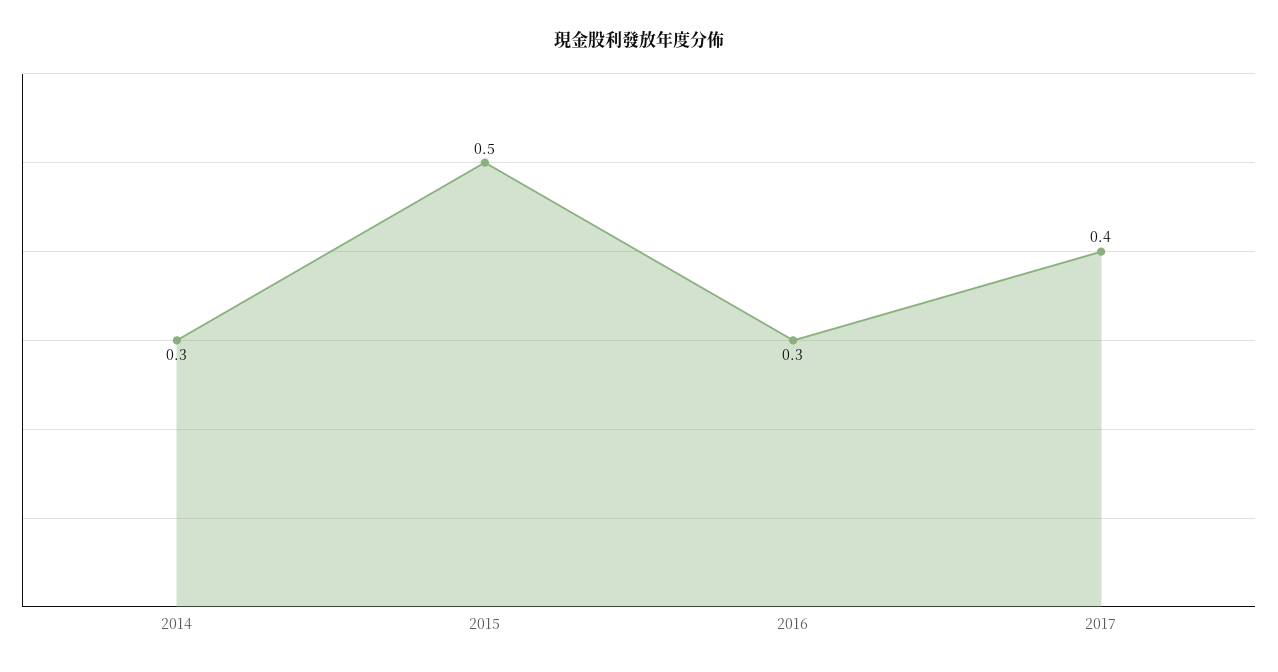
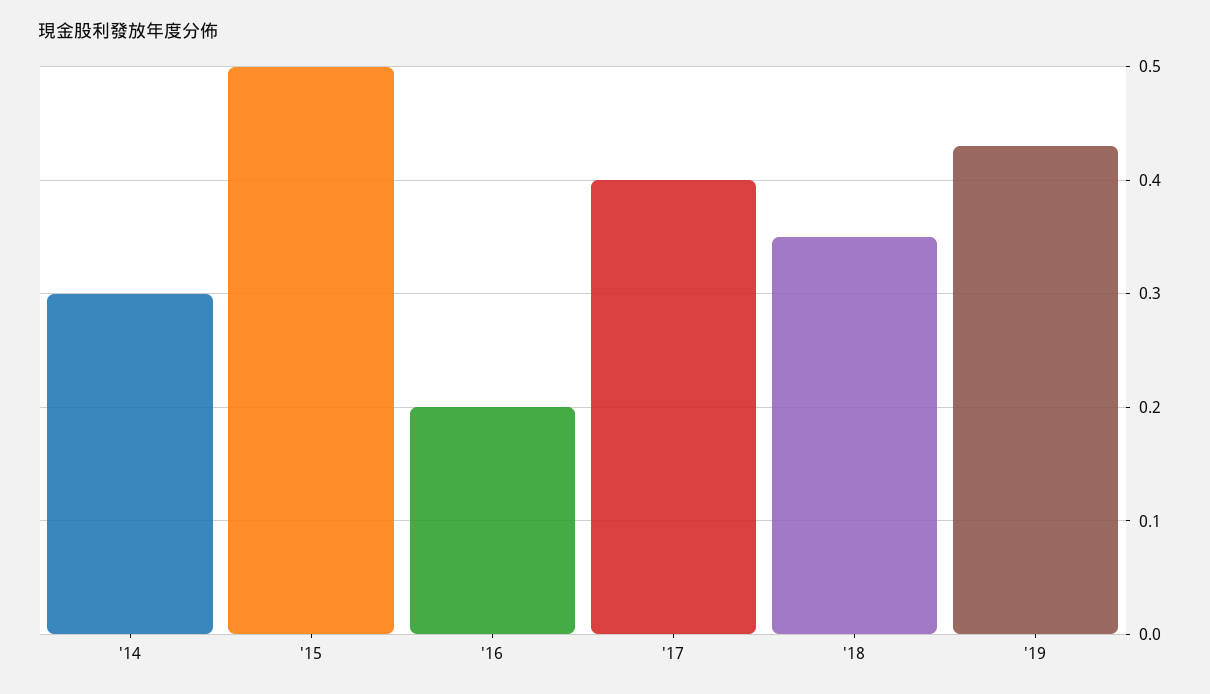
2016: 0.3 -> 0.2
'18: none -> 0.35
'19: none -> 0.43

